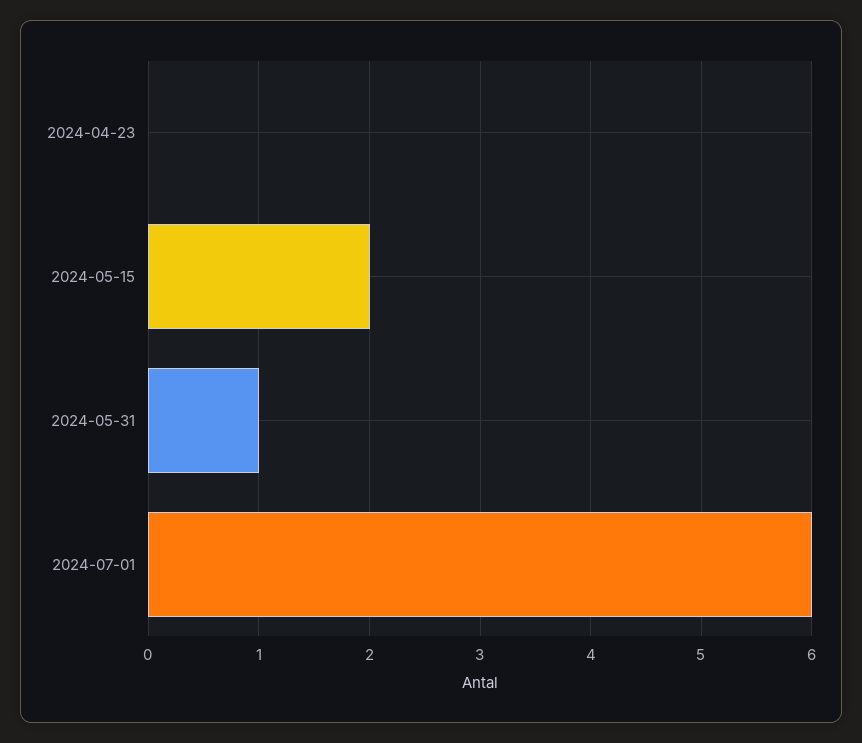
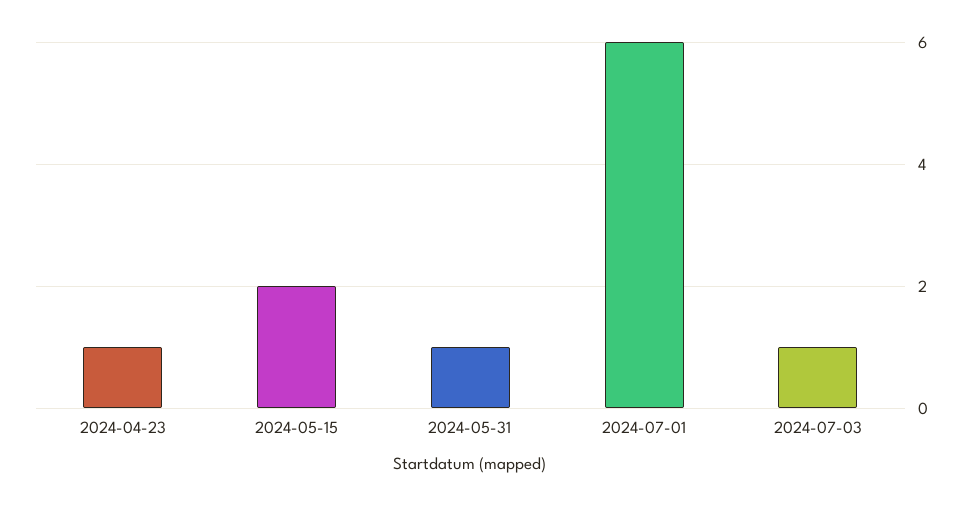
2024-04-23: 0 -> 1
2024-07-03: none -> 1

